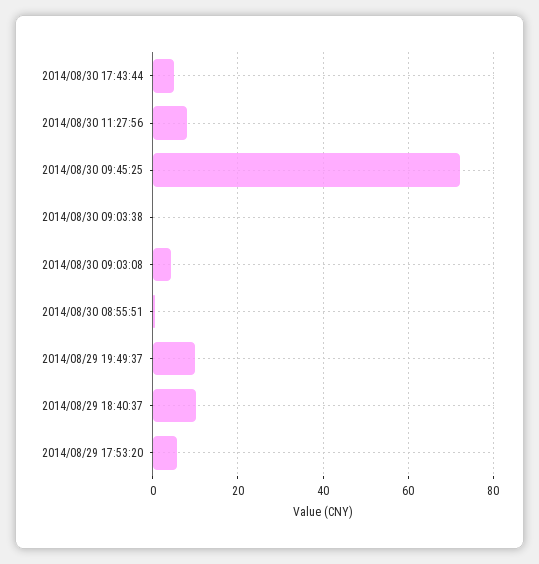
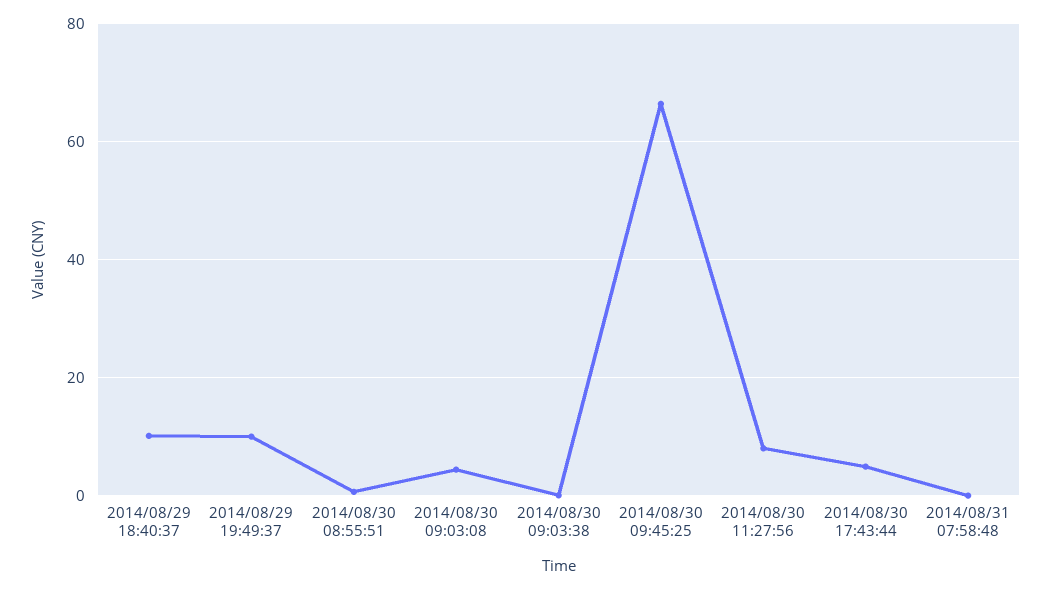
2014/08/30 09:45:25: 72 -> 66
2014/08/29 17:53:20: 6 -> none
2014/08/31 07:58:48: none -> 0

